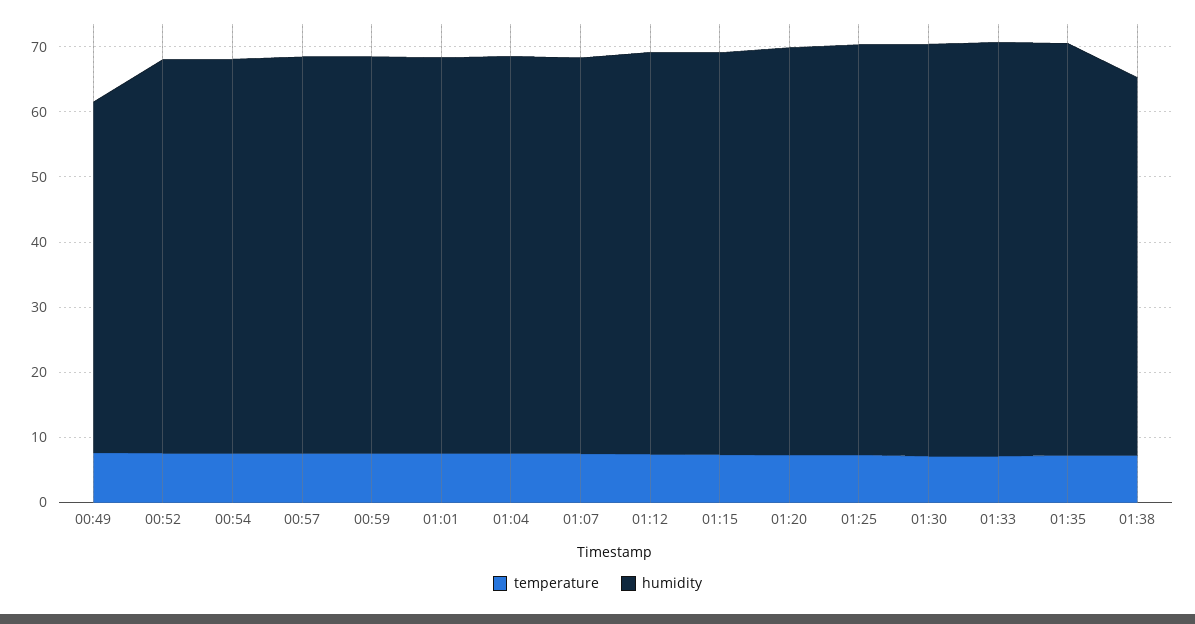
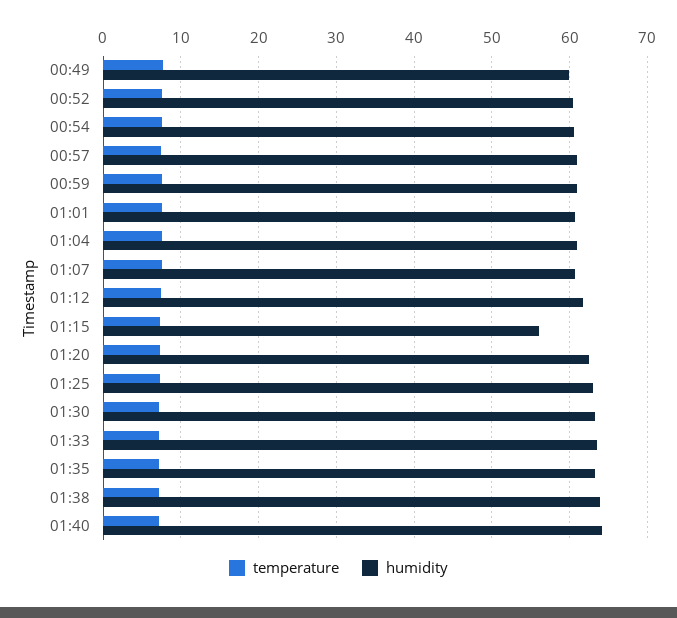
humidity, 00:49: 54 -> 60
humidity, 01:15: 62 -> 56
humidity, 01:38: 58 -> 64
temperature, 01:40: none -> 7
humidity, 01:40: none -> 64

